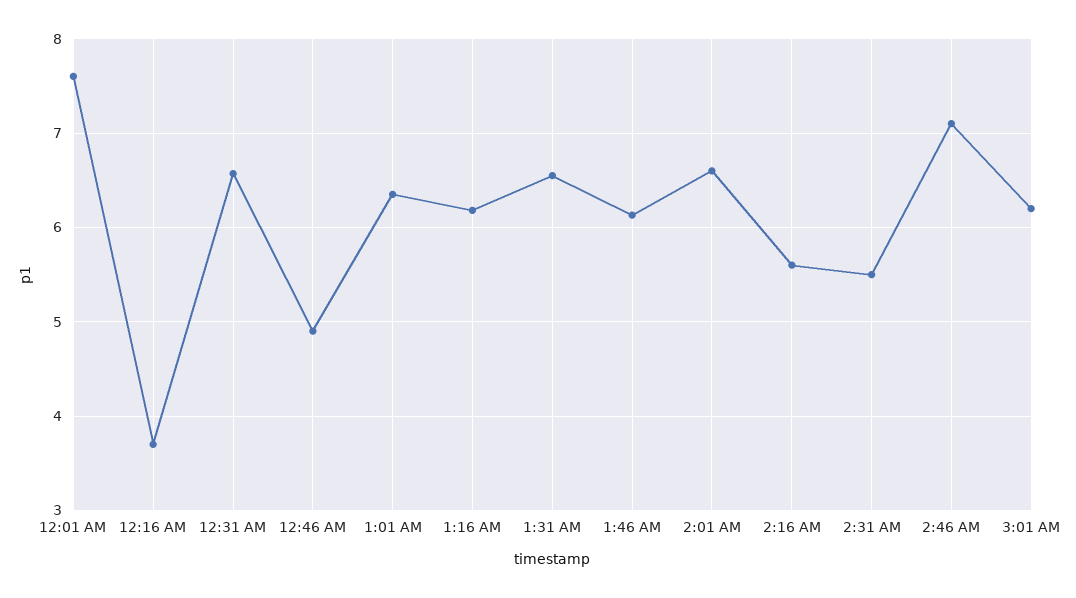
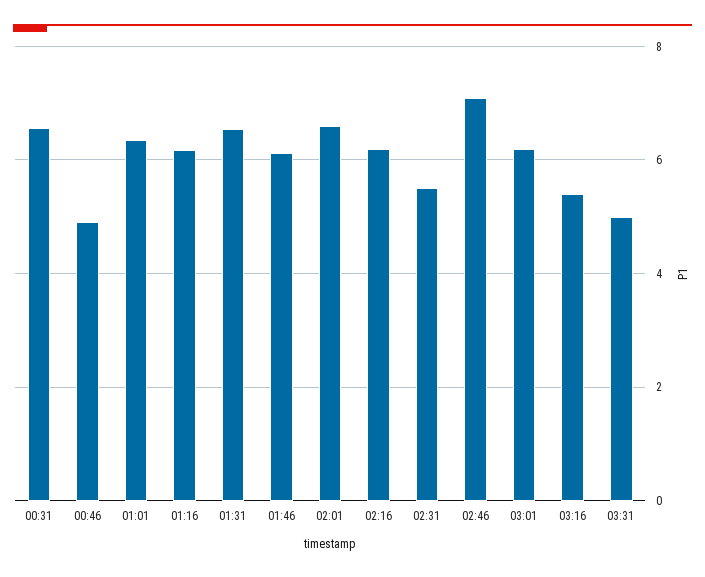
12:01 AM: 7.6 -> none
12:16 AM: 3.7 -> none
2:16 AM: 5.6 -> 6.2
03:16: none -> 5.4
03:31: none -> 5

